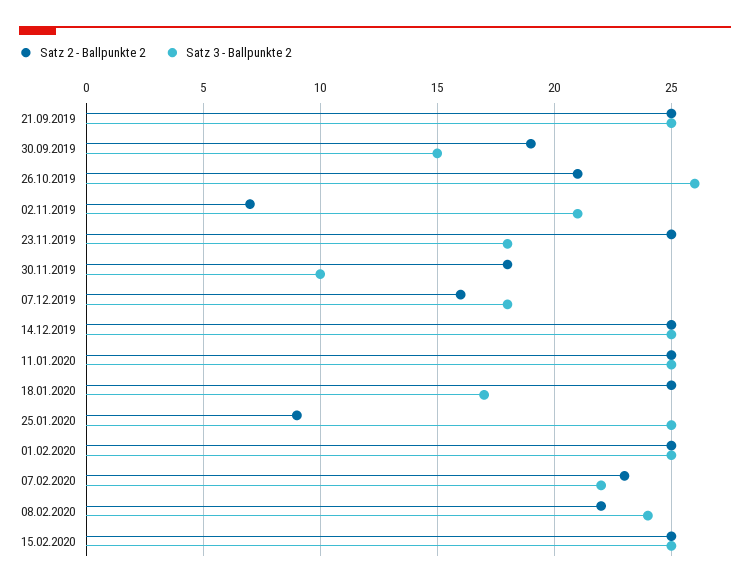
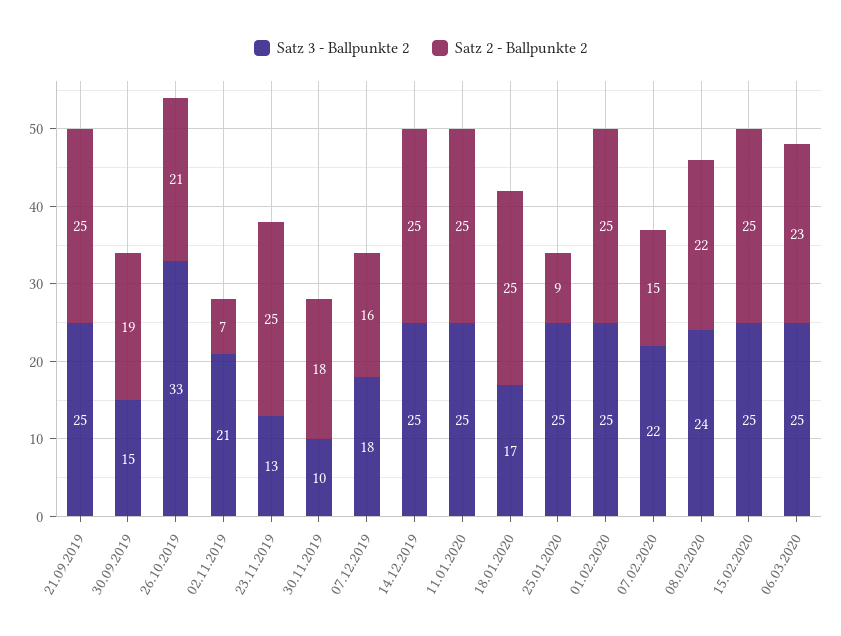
Satz 3 - Ballpunkte 2, 26.10.2019: 26 -> 33
Satz 3 - Ballpunkte 2, 23.11.2019: 18 -> 13
Satz 2 - Ballpunkte 2, 07.02.2020: 23 -> 15
Satz 3 - Ballpunkte 2, 06.03.2020: none -> 25
Satz 2 - Ballpunkte 2, 06.03.2020: none -> 23

